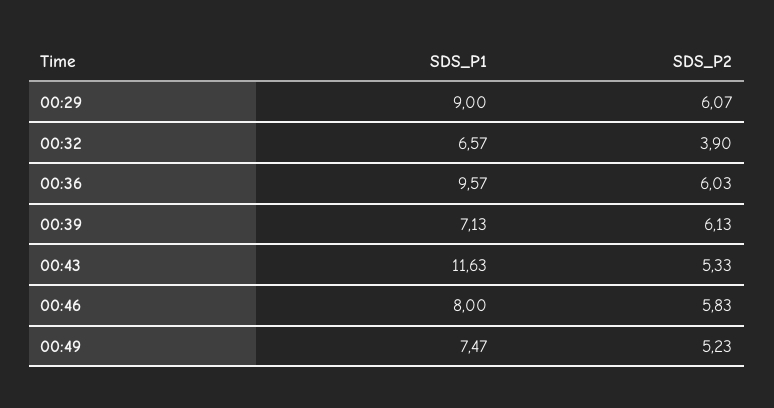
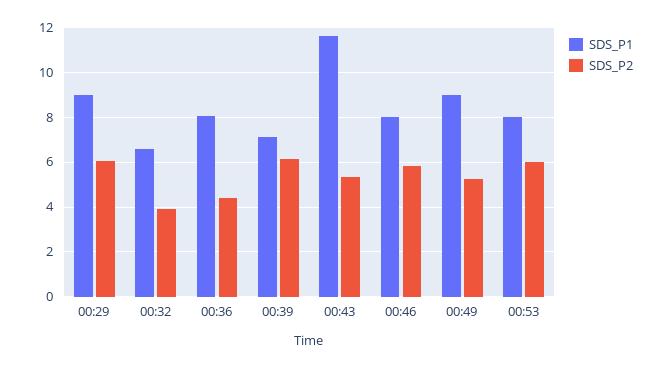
SDS_P1, 00:36: 9.57 -> 8
SDS_P2, 00:36: 6.03 -> 4.5
SDS_P1, 00:49: 7.47 -> 9
SDS_P1, 00:53: none -> 8
SDS_P2, 00:53: none -> 6

